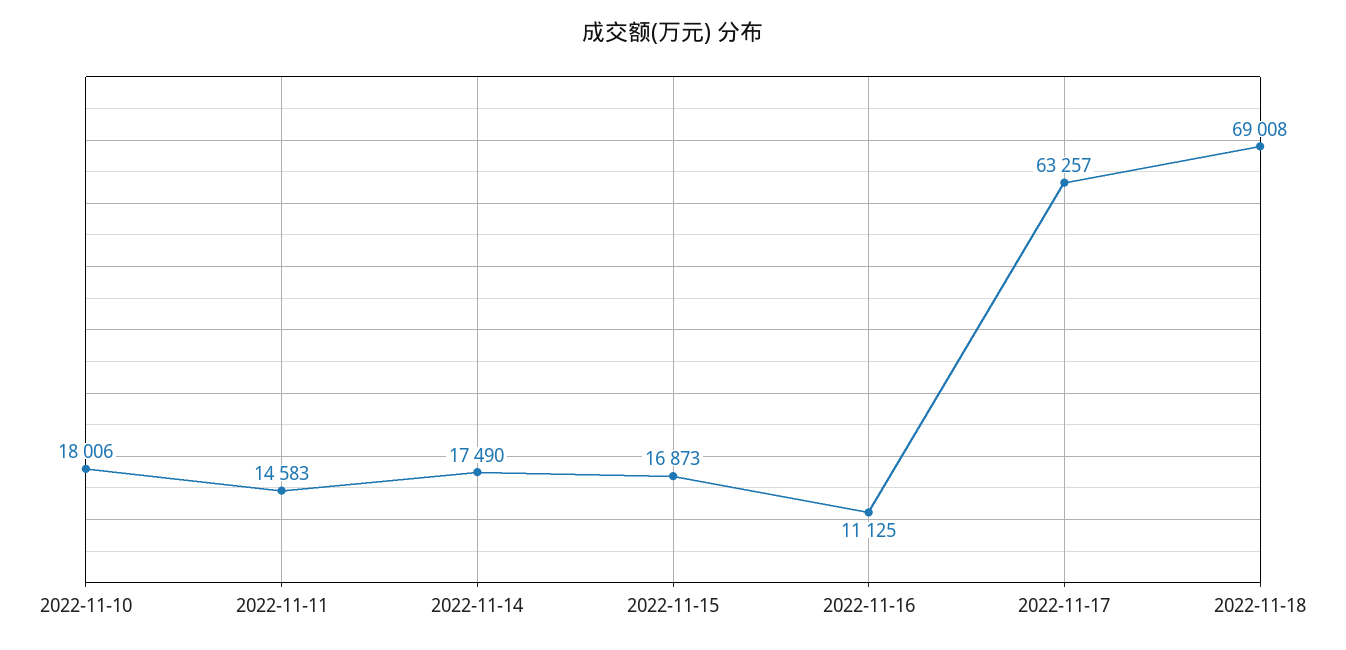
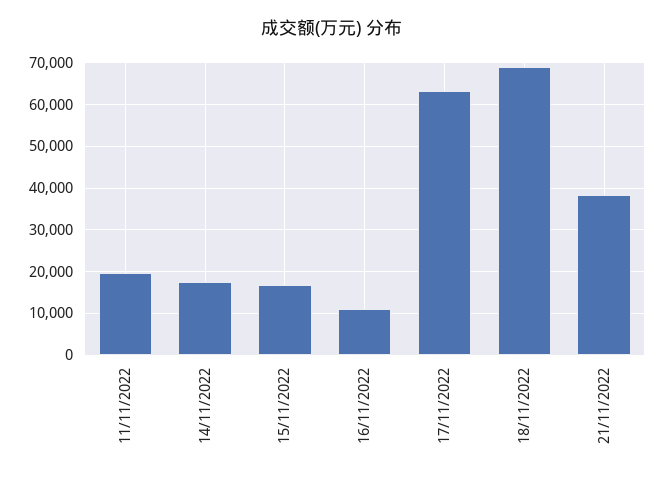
2022-11-10: 18006 -> none
2022-11-11: 14583 -> 20000
21/11/2022: none -> 38000

